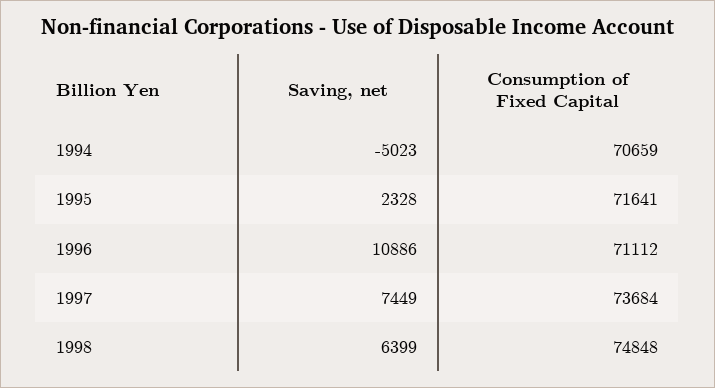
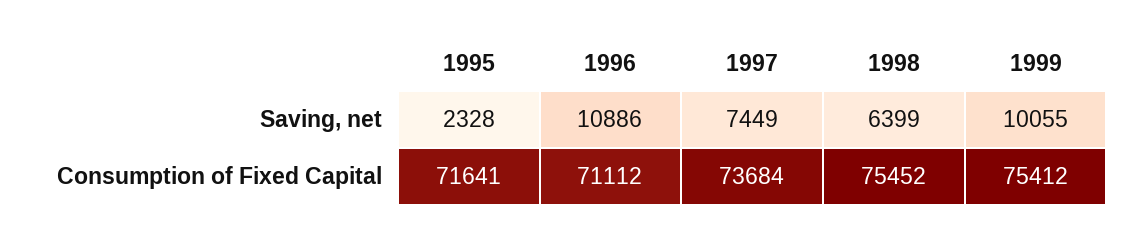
Saving, net, 1994: -5023 -> none
Consumption of Fixed Capital, 1994: 70659 -> none
Consumption of Fixed Capital, 1998: 74848 -> 75452
Saving, net, 1999: none -> 10055
Consumption of Fixed Capital, 1999: none -> 75412

